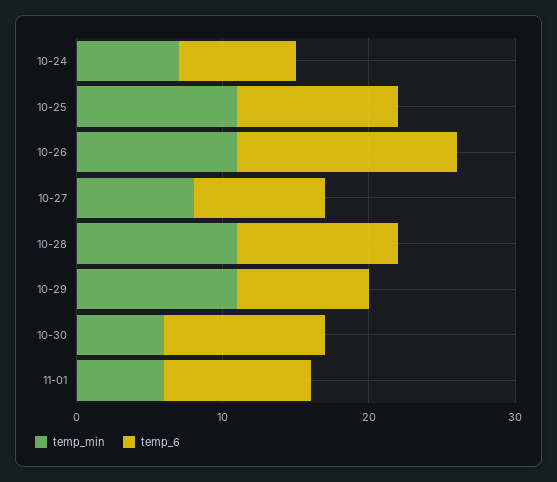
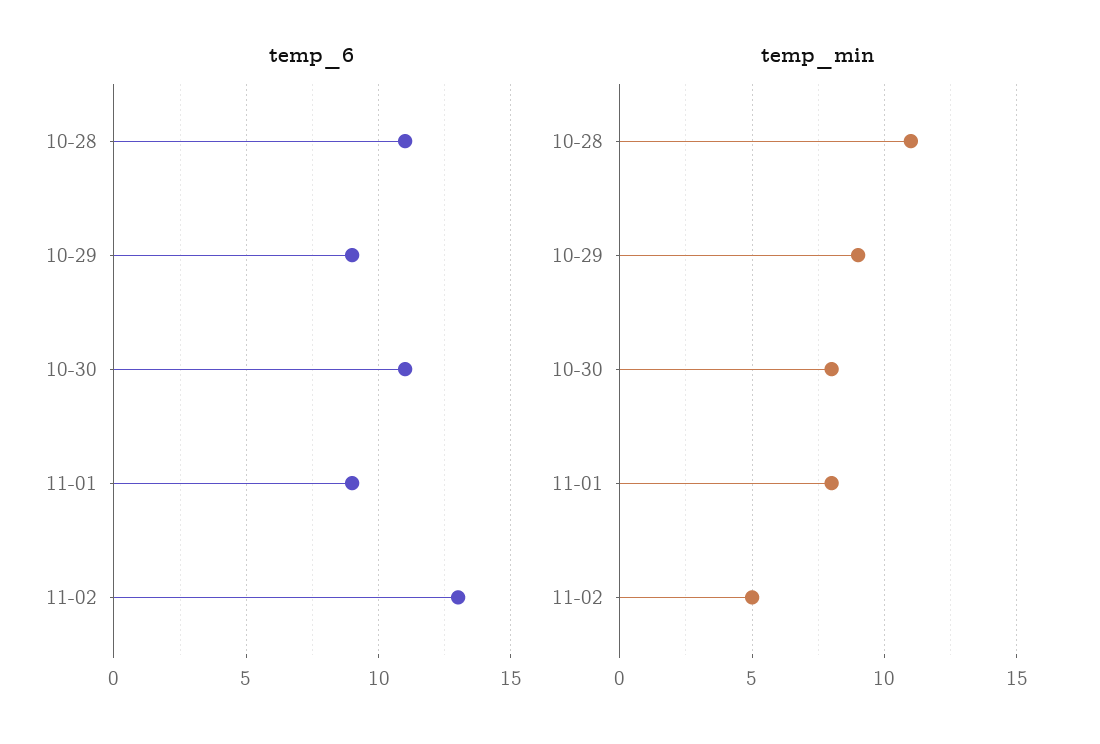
temp_min, 10-24: 7 -> none
temp_6, 10-24: 8 -> none
temp_min, 10-25: 11 -> none
temp_6, 10-25: 11 -> none
temp_min, 10-26: 11 -> none
temp_6, 10-26: 15 -> none
temp_min, 10-27: 8 -> none
temp_6, 10-27: 9 -> none
temp_min, 10-29: 11 -> 9
temp_min, 10-30: 6 -> 8
temp_min, 11-01: 6 -> 8
temp_6, 11-01: 10 -> 9
temp_6, 11-02: none -> 13
temp_min, 11-02: none -> 5

